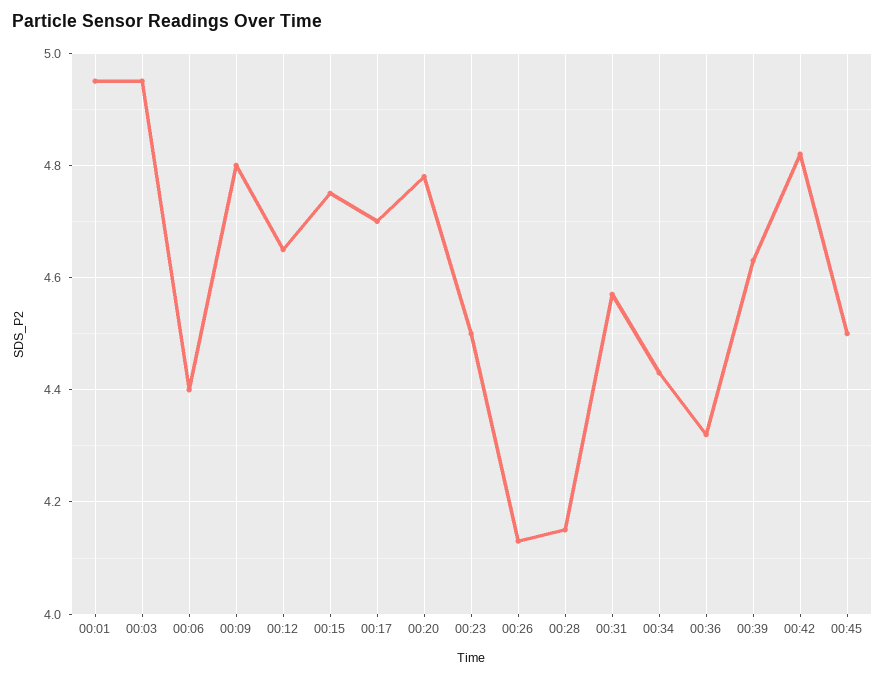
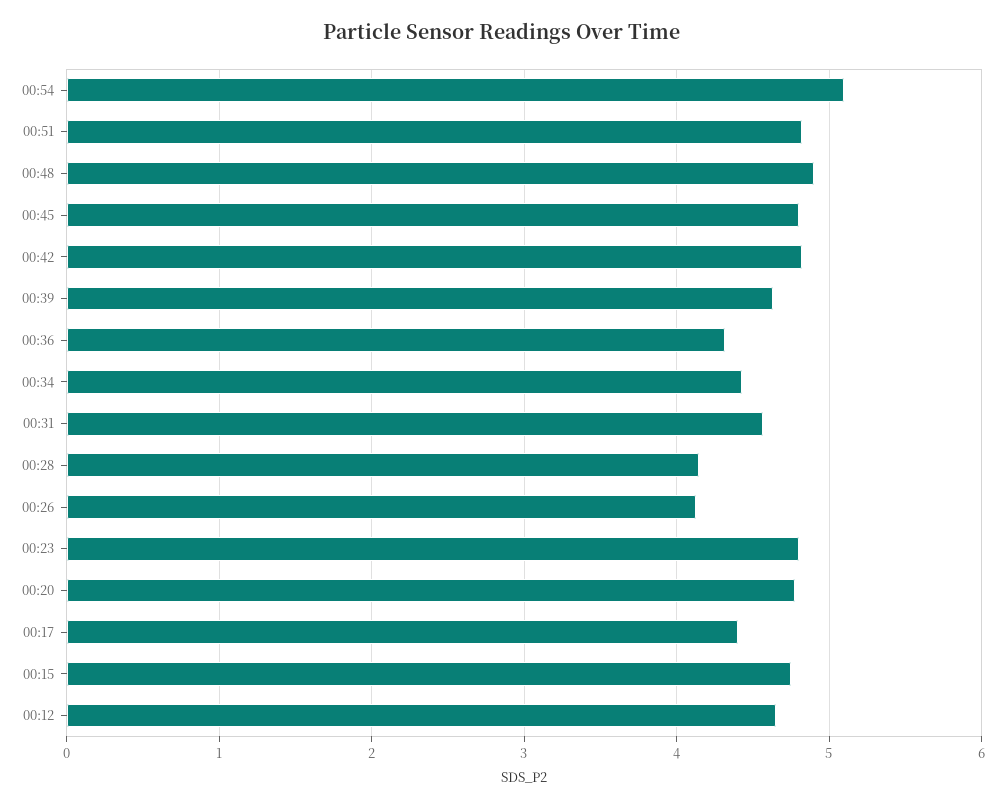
00:01: 4.95 -> none
00:03: 4.95 -> none
00:06: 4.4 -> none
00:09: 4.8 -> none
00:17: 4.7 -> 4.4
00:23: 4.5 -> 4.8
00:45: 4.5 -> 4.8
00:54: none -> 5.1
00:51: none -> 4.8
00:48: none -> 4.9

